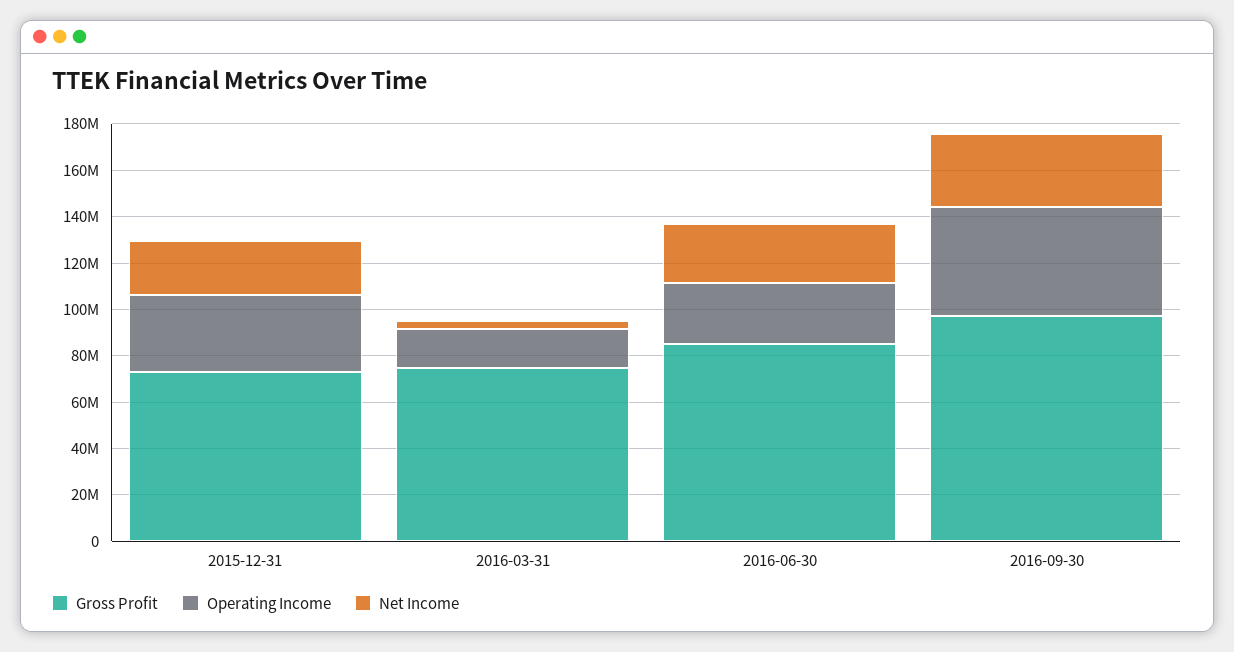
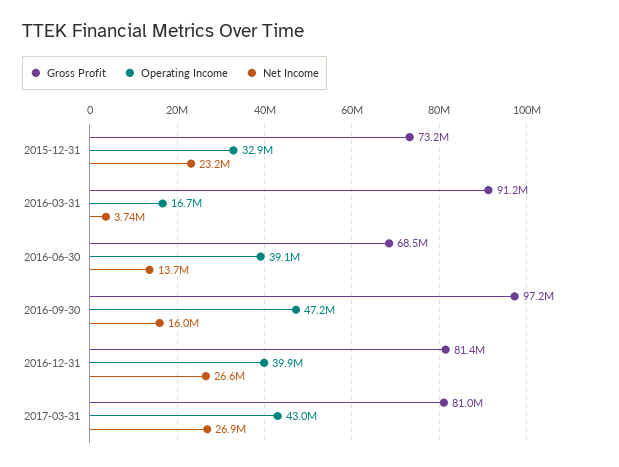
Gross Profit, 2016-03-31: 75000000 -> 91200000
Gross Profit, 2016-06-30: 85000000 -> 68500000
Operating Income, 2016-06-30: 25000000 -> 39100000
Net Income, 2016-06-30: 25000000 -> 13700000
Net Income, 2016-09-30: 30000000 -> 16000000
Gross Profit, 2016-12-31: none -> 81400000
Operating Income, 2016-12-31: none -> 39900000
Net Income, 2016-12-31: none -> 26600000
Gross Profit, 2017-03-31: none -> 81000000
Operating Income, 2017-03-31: none -> 43000000
Net Income, 2017-03-31: none -> 26900000

